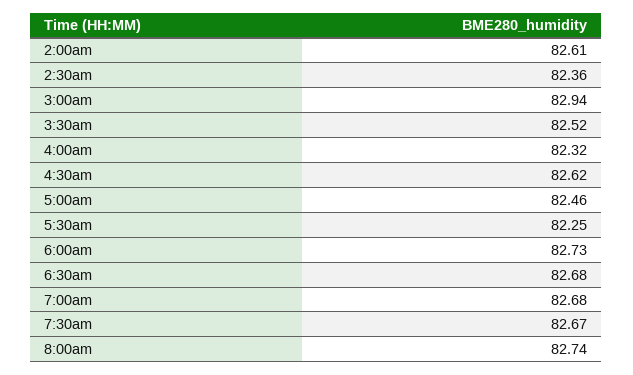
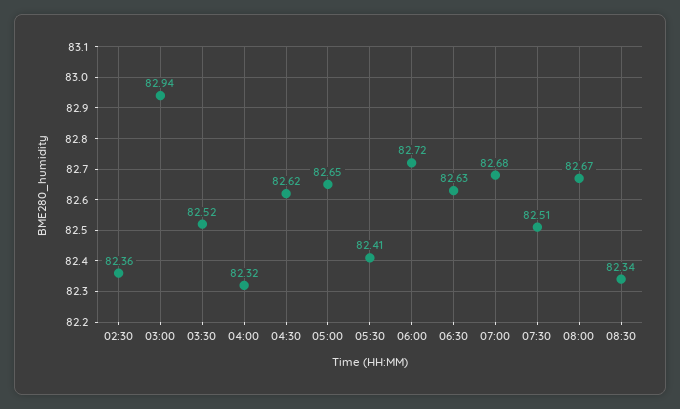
2:00am: 82.61 -> none
5:00am: 82.46 -> 82.65
5:30am: 82.25 -> 82.41
6:00am: 82.73 -> 82.72
6:30am: 82.68 -> 82.63
7:30am: 82.67 -> 82.51
8:00am: 82.74 -> 82.67
08:30: none -> 82.34

